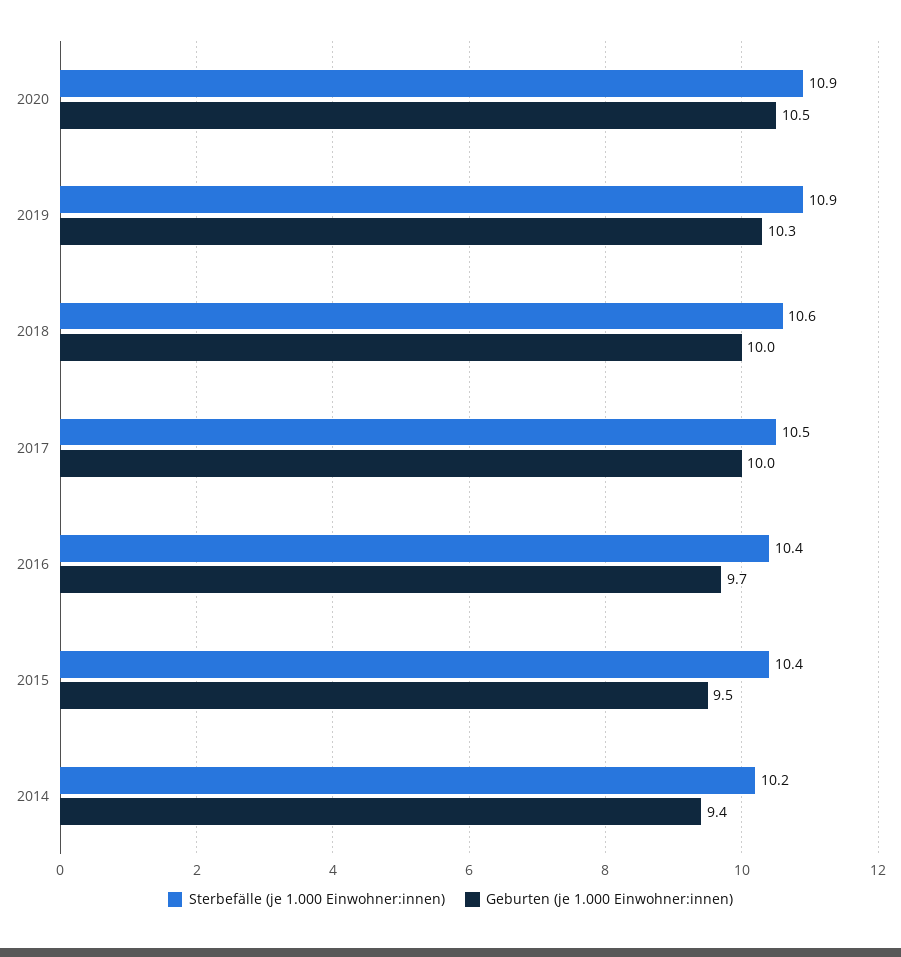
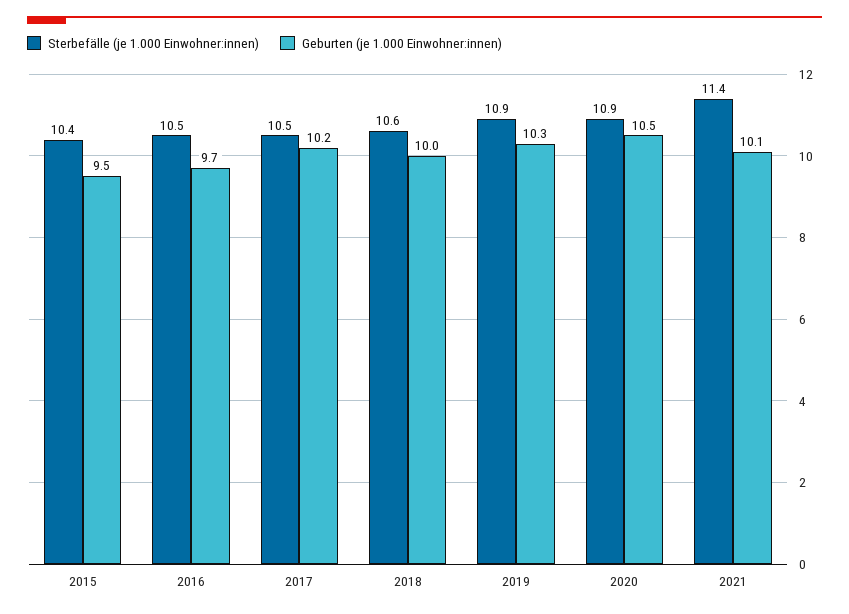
Geburten (je 1.000 Einwohner:innen), 2017: 10 -> 10.2
Sterbefälle (je 1.000 Einwohner:innen), 2016: 10.4 -> 10.5
Sterbefälle (je 1.000 Einwohner:innen), 2014: 10.2 -> none
Geburten (je 1.000 Einwohner:innen), 2014: 9.4 -> none
Sterbefälle (je 1.000 Einwohner:innen), 2021: none -> 11.4
Geburten (je 1.000 Einwohner:innen), 2021: none -> 10.1

